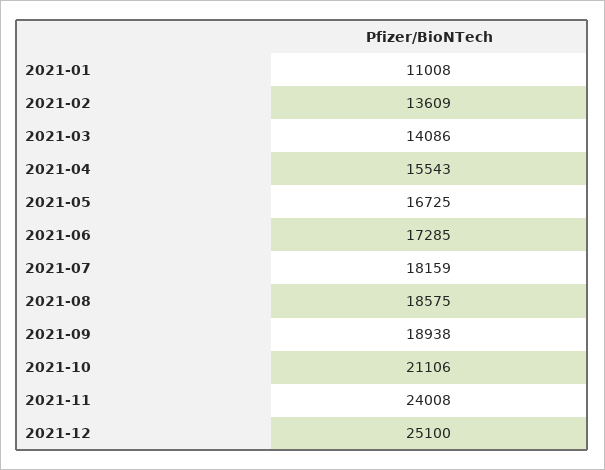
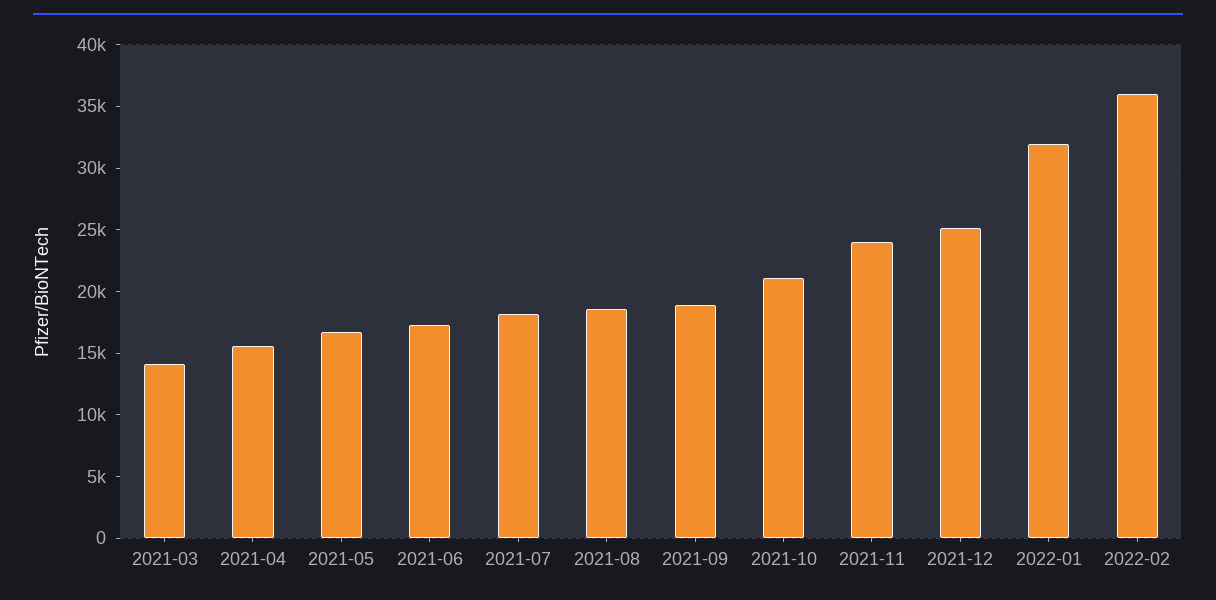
2021-01: 11008 -> none
2021-02: 13609 -> none
2022-01: none -> 32000
2022-02: none -> 36000

